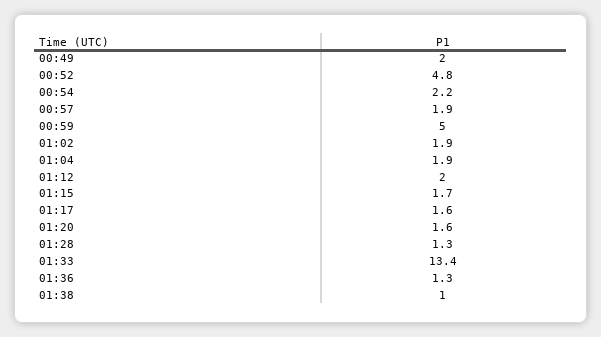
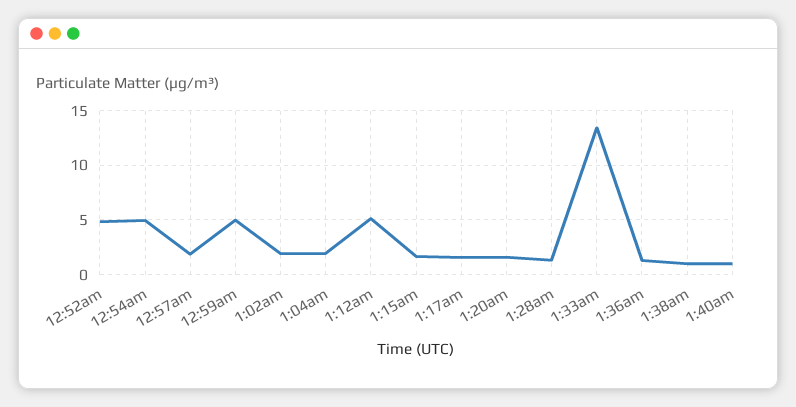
00:49: 2 -> none
00:54: 2.2 -> 5
01:12: 2 -> 5
1:40am: none -> 1

